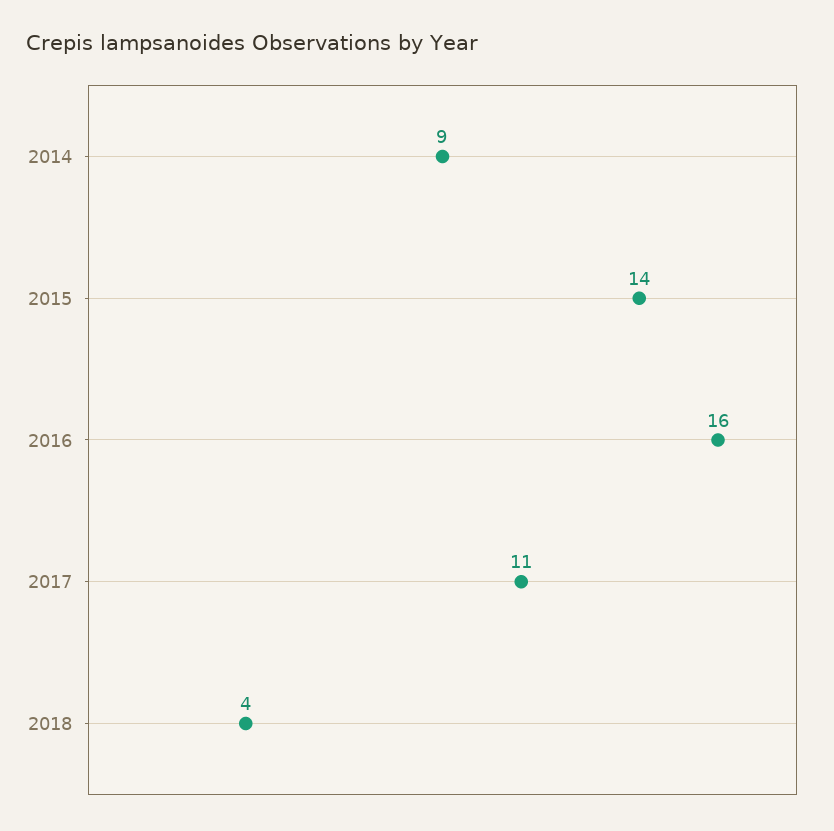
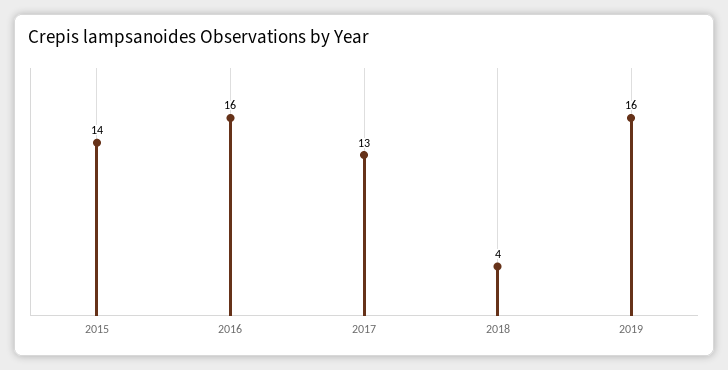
2014: 9 -> none
2017: 11 -> 13
2019: none -> 16

